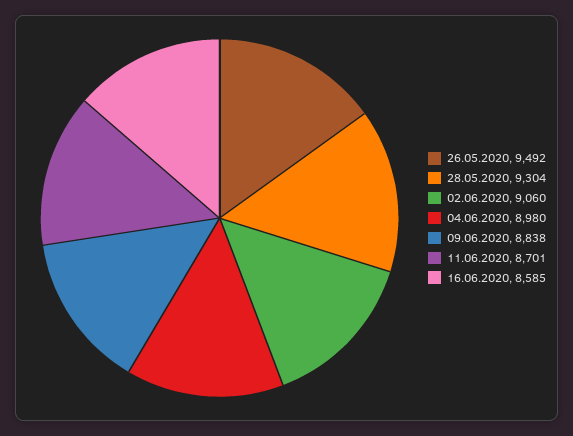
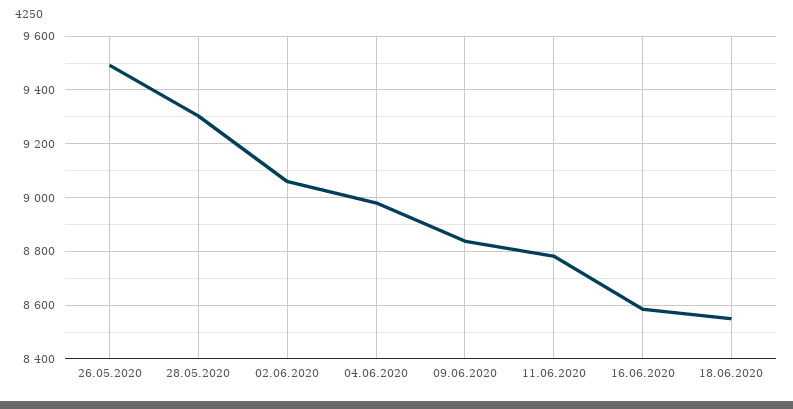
11.06.2020: 8701 -> 8775
18.06.2020: none -> 8550

